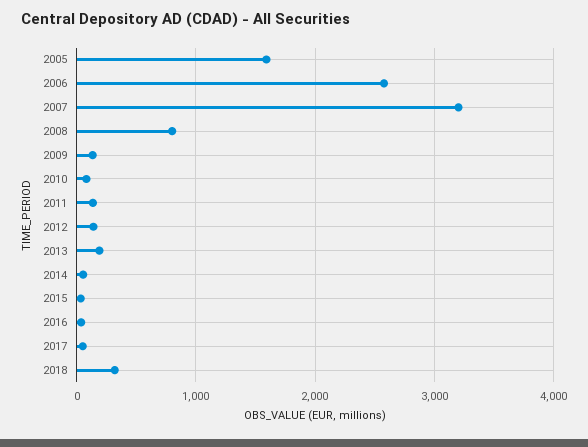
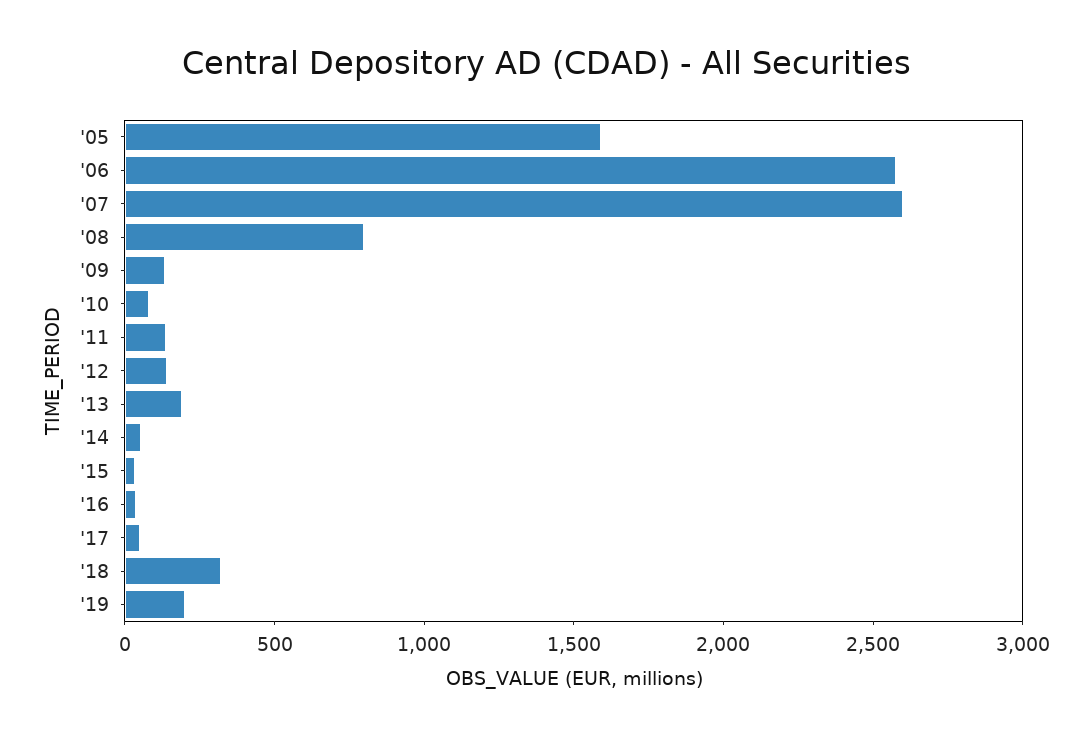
2007: 3200 -> 2600
'19: none -> 200

